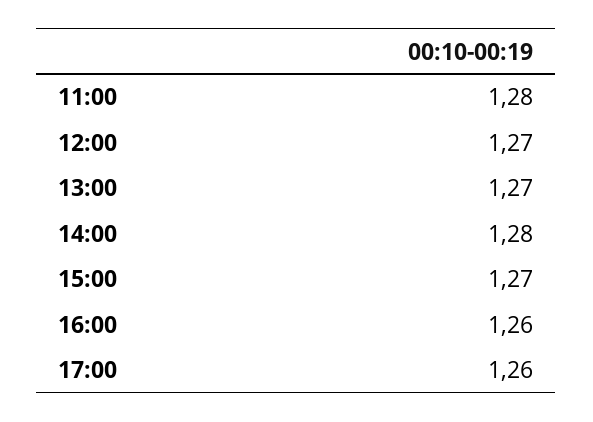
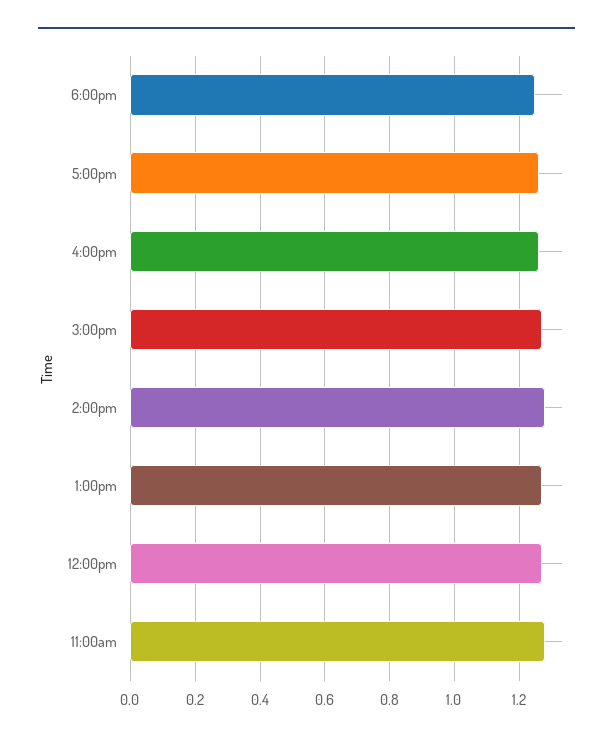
6:00pm: none -> 1.25

